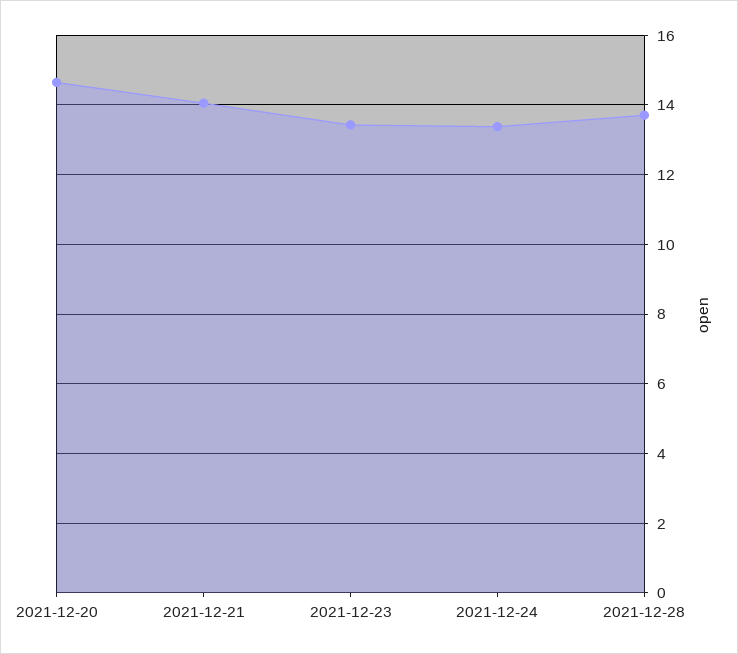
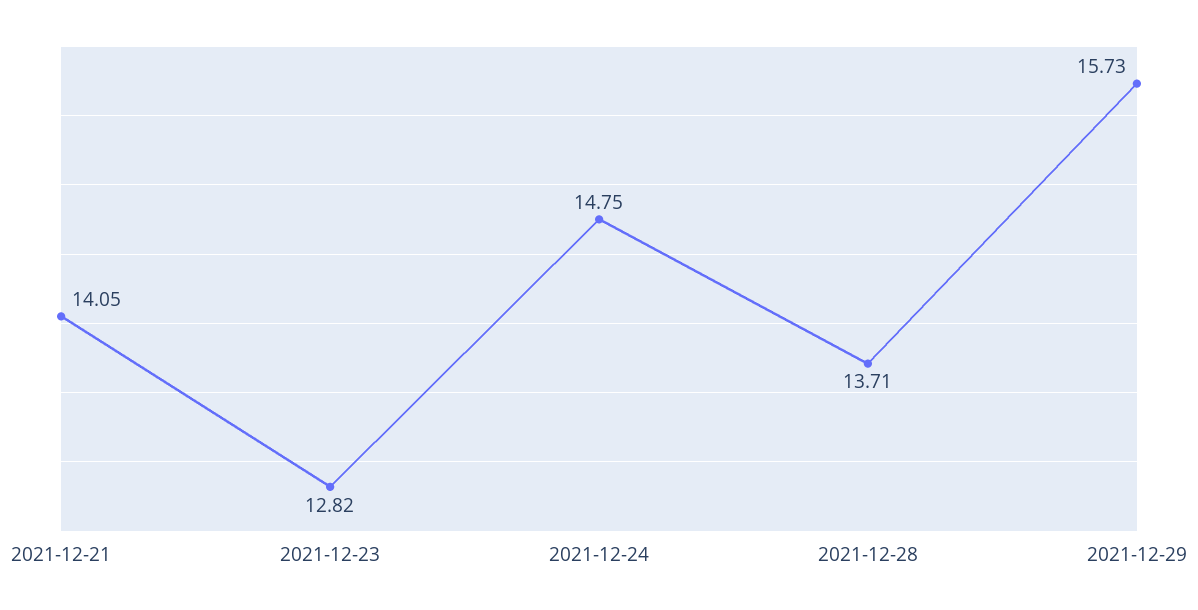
2021-12-20: 14.6 -> none
2021-12-23: 13.4 -> 12.82
2021-12-24: 13.4 -> 14.75
2021-12-29: none -> 15.73

